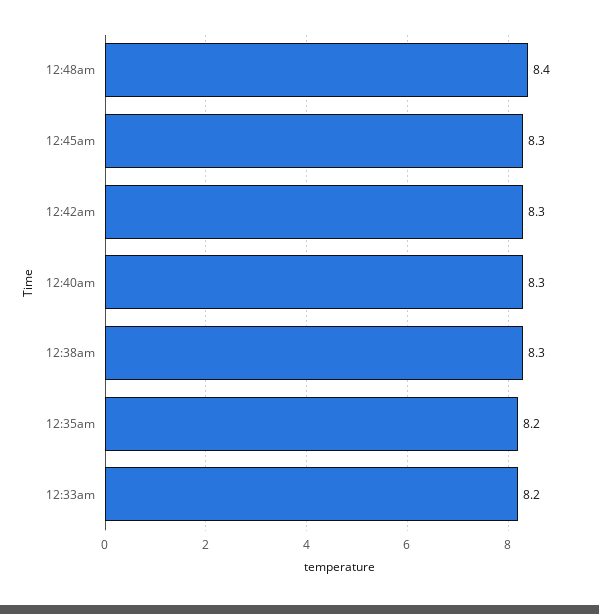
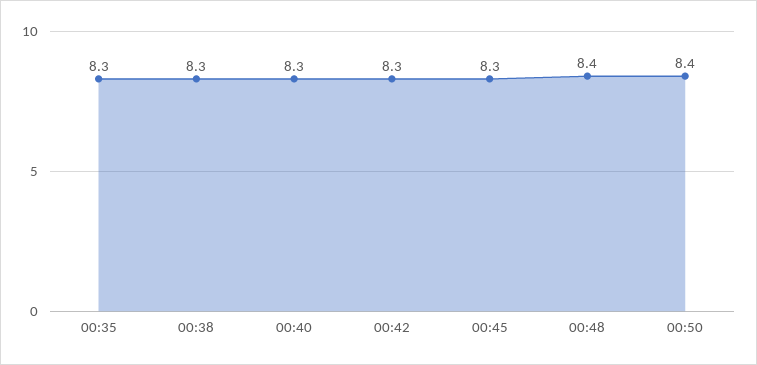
12:35am: 8.2 -> 8.3
12:33am: 8.2 -> none
00:50: none -> 8.4

